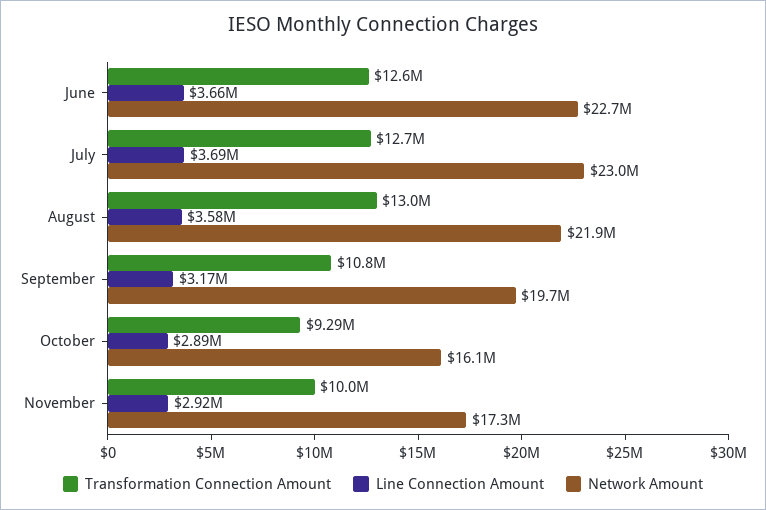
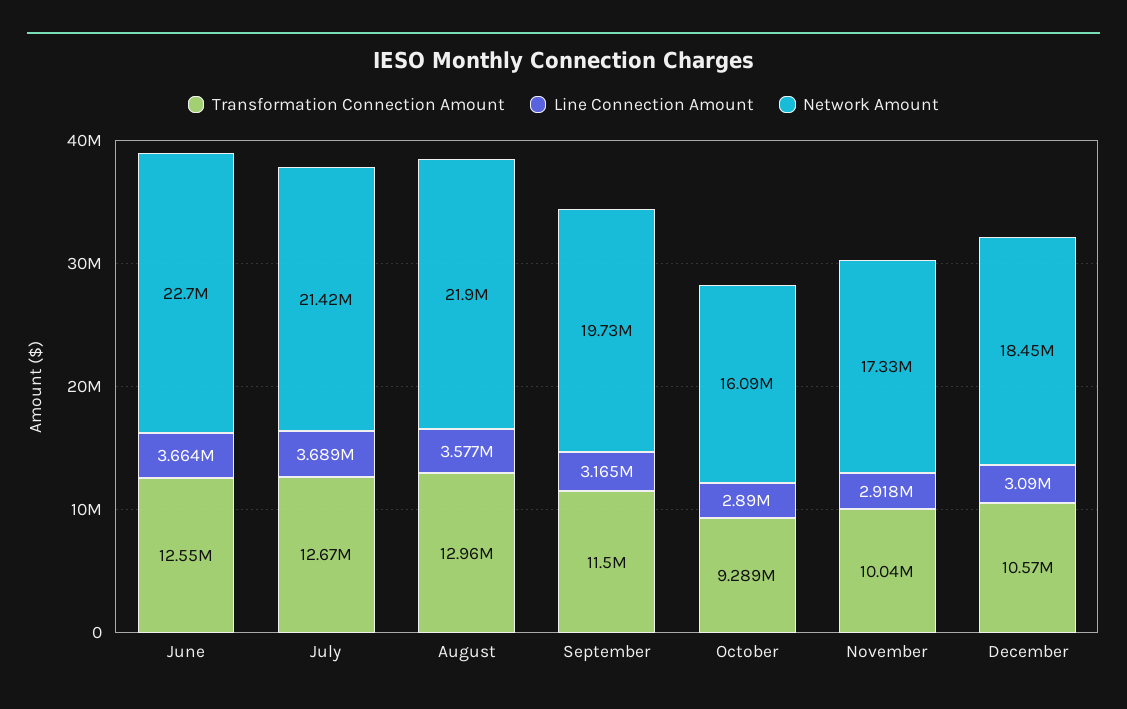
Network Amount, July: 23000000 -> 21420000
Transformation Connection Amount, September: 10800000 -> 11500000
Transformation Connection Amount, December: none -> 10570000
Line Connection Amount, December: none -> 3090000
Network Amount, December: none -> 18450000

